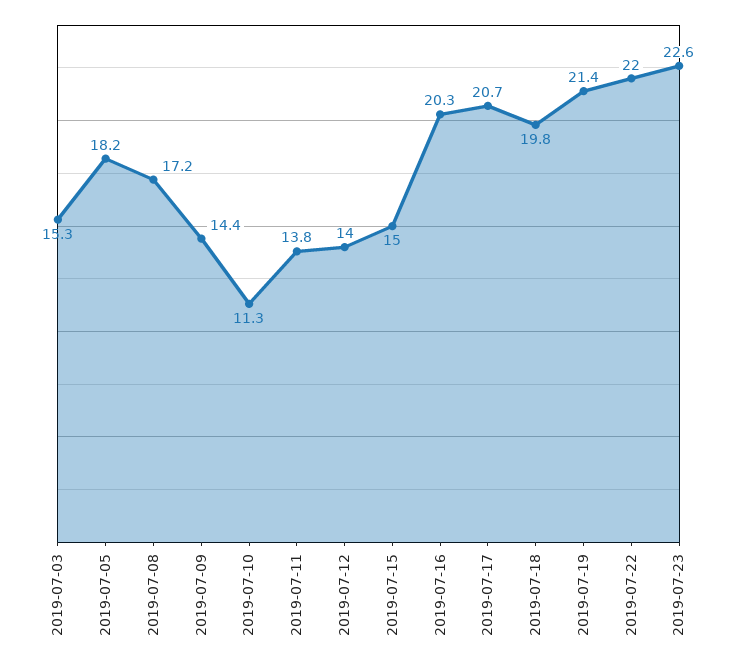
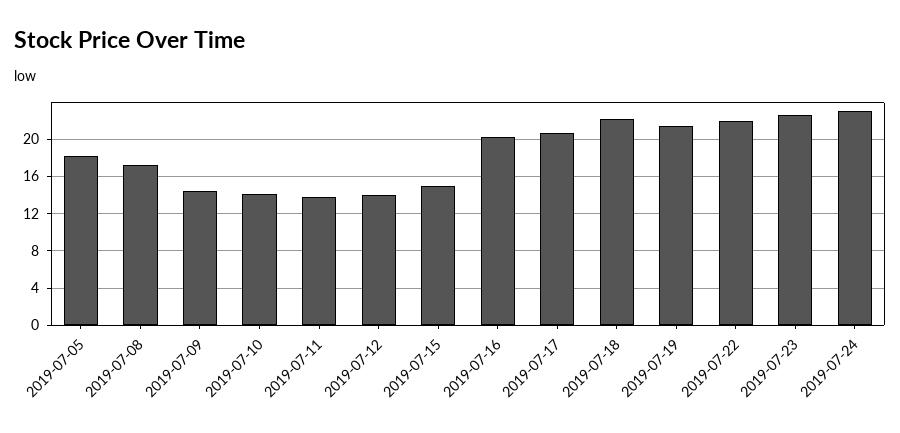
2019-07-03: 15.3 -> none
2019-07-10: 11.3 -> 14
2019-07-18: 19.8 -> 22
2019-07-24: none -> 23

